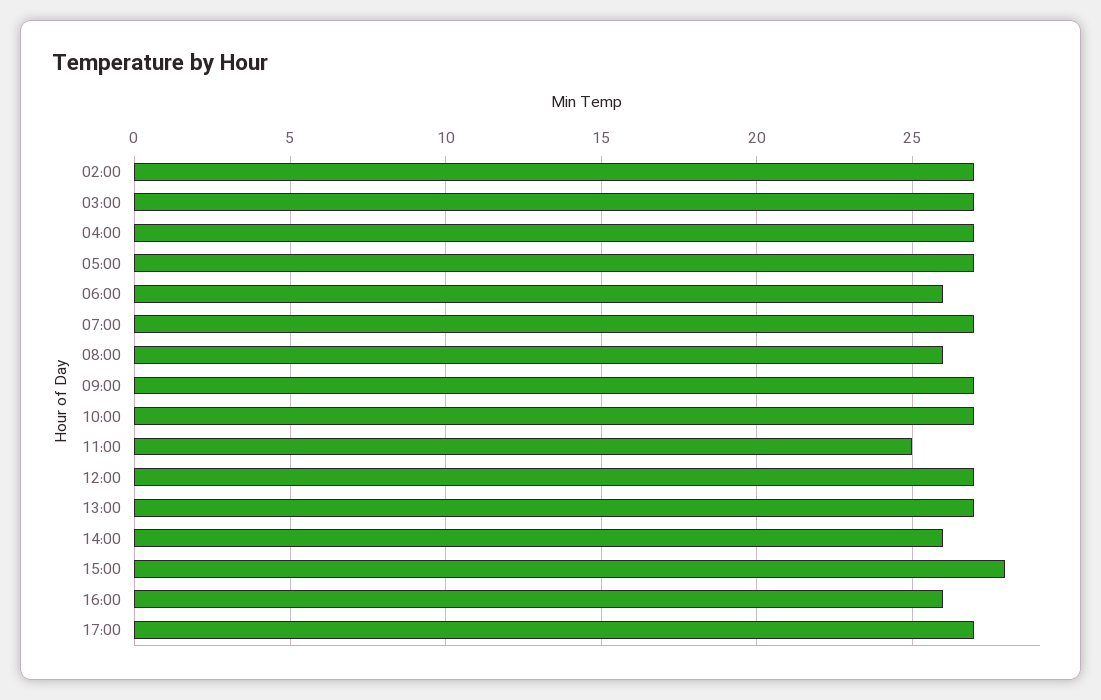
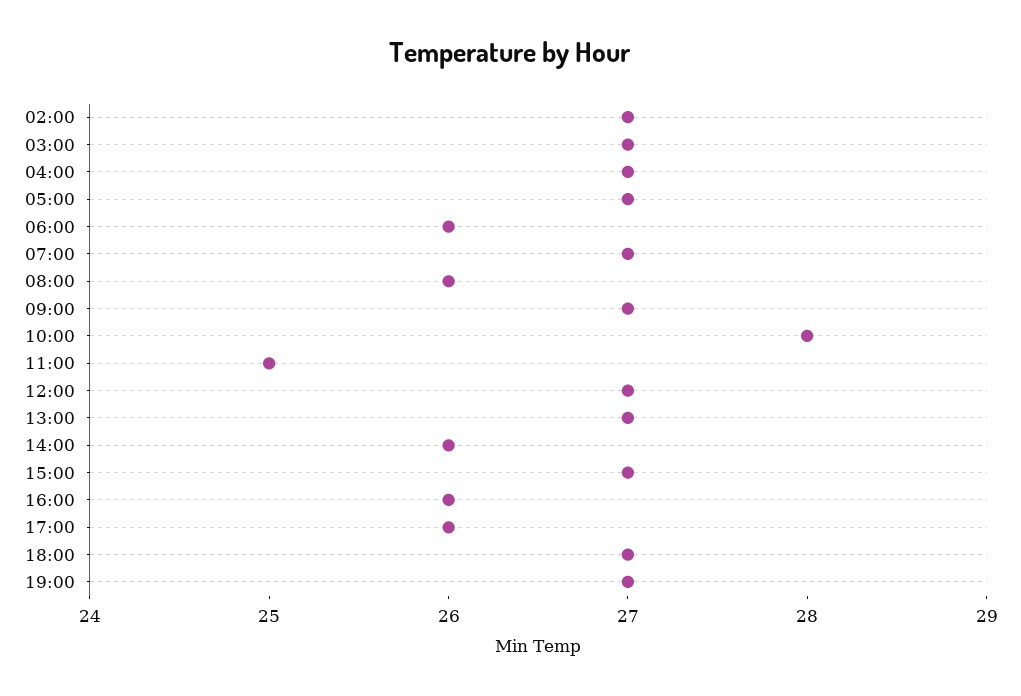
10:00: 27 -> 28
15:00: 28 -> 27
17:00: 27 -> 26
18:00: none -> 27
19:00: none -> 27

